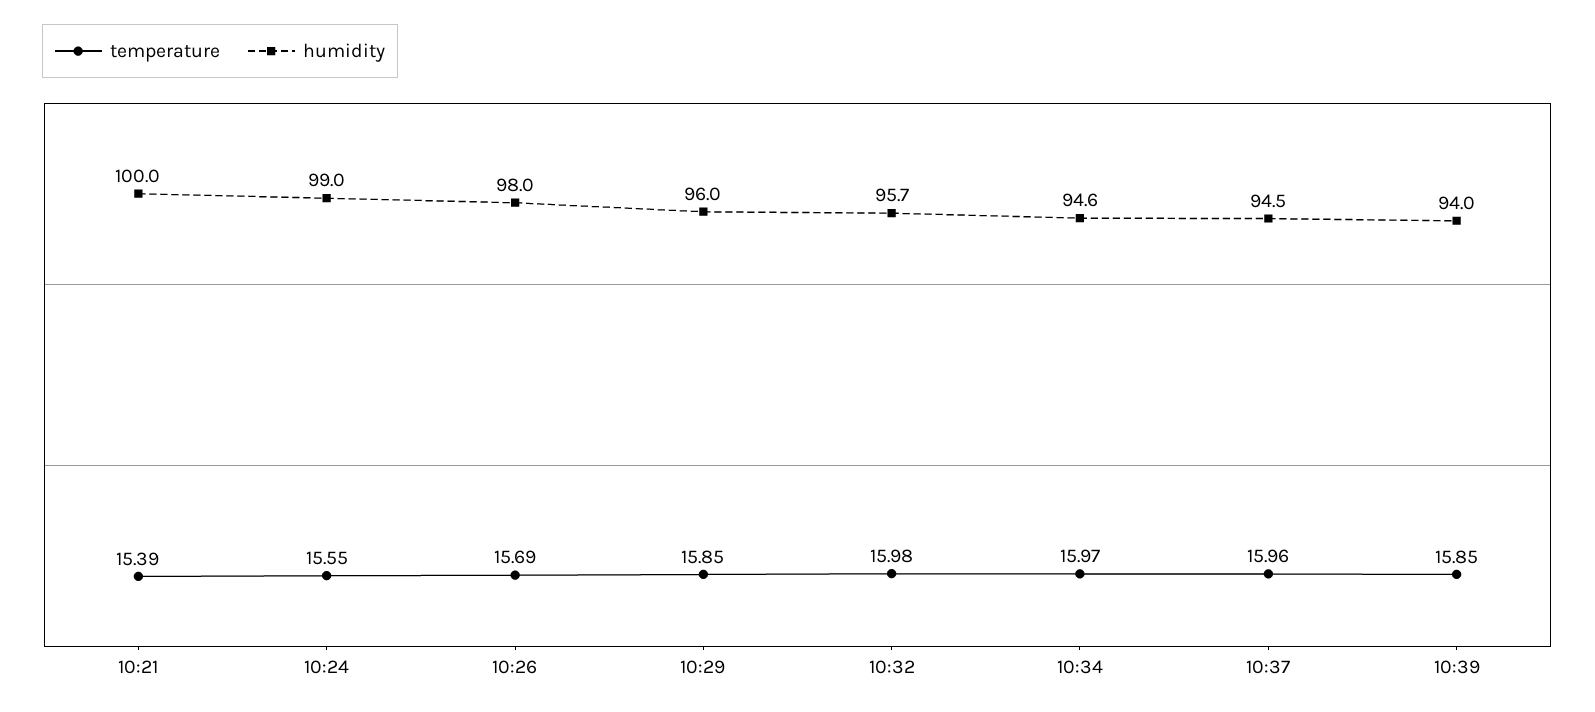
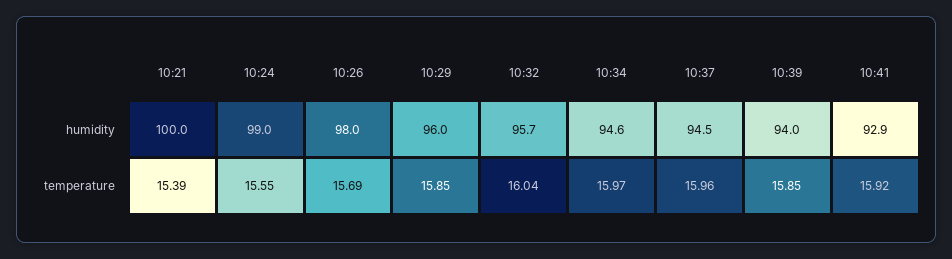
temperature, 10:32: 15.98 -> 16.04
humidity, 10:41: none -> 92.9
temperature, 10:41: none -> 15.92

